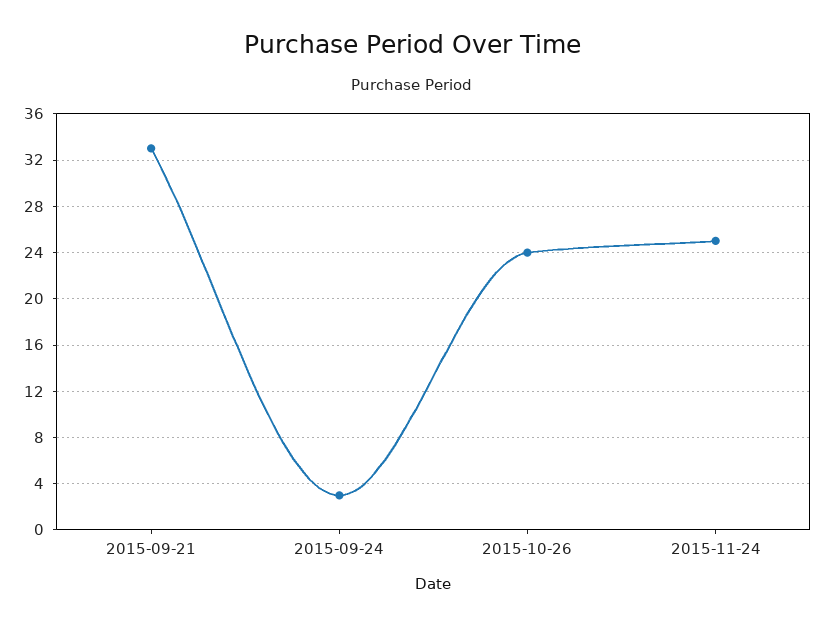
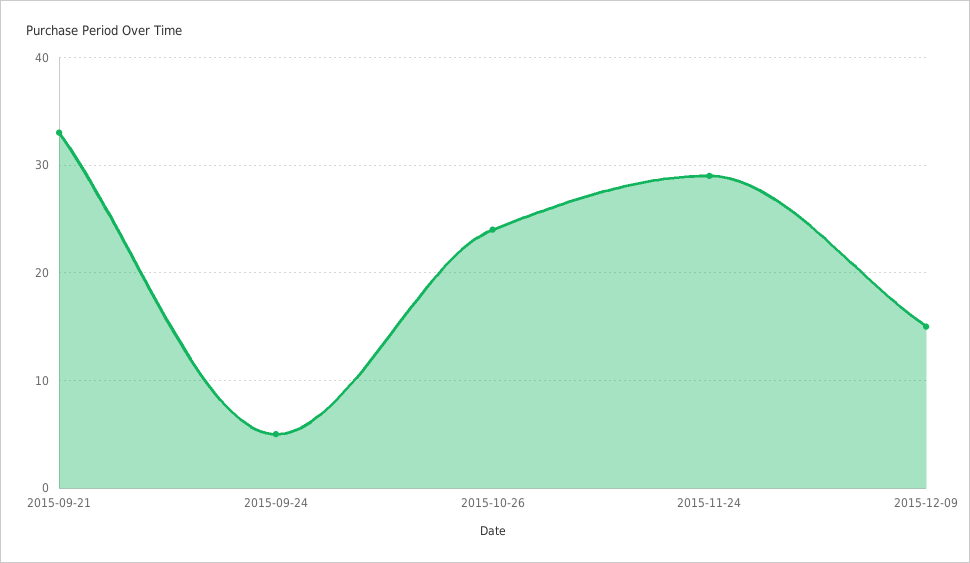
2015-09-24: 3 -> 5
2015-11-24: 25 -> 29
2015-12-09: none -> 15

